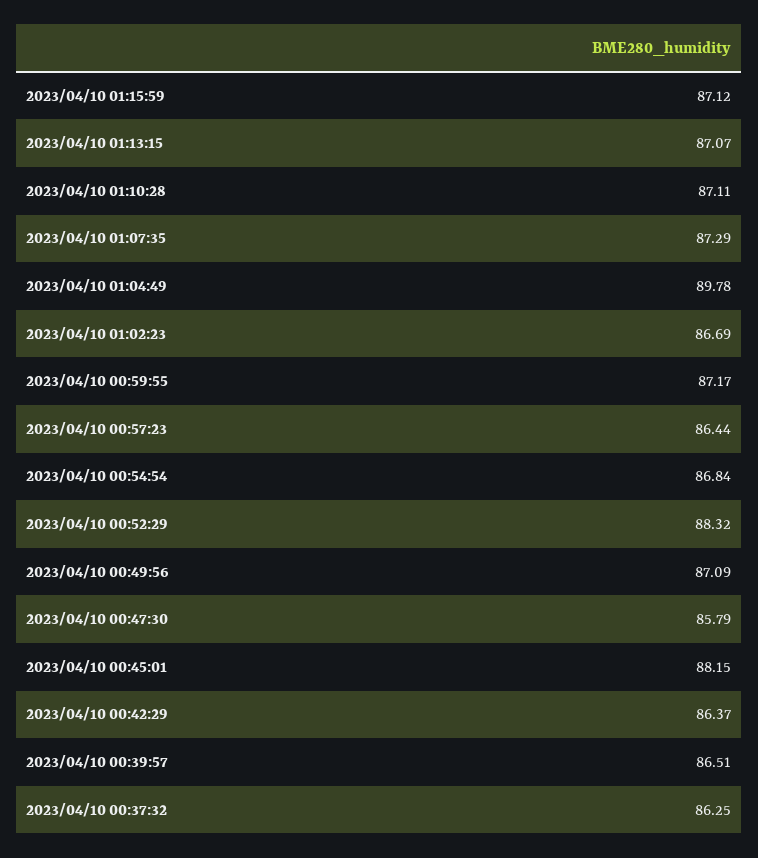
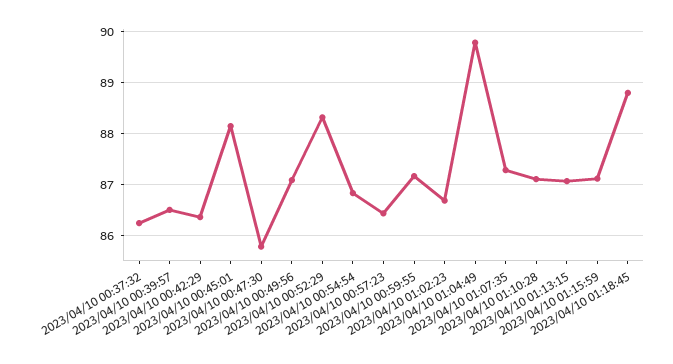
2023/04/10 01:18:45: none -> 88.8

